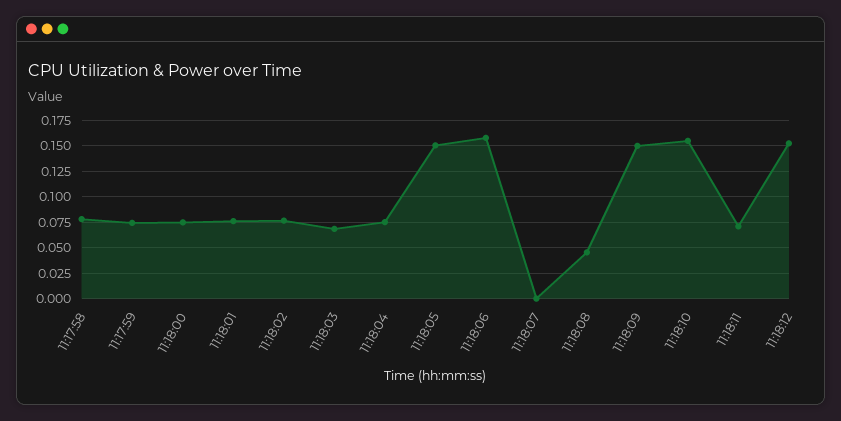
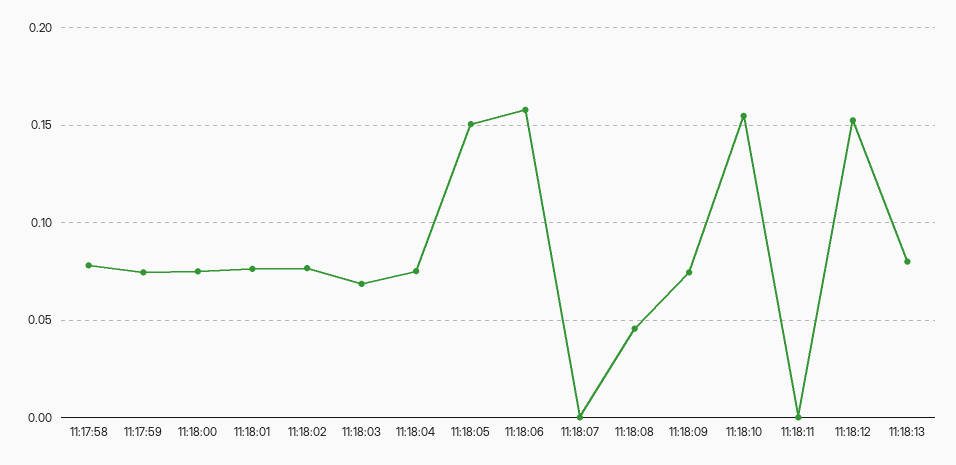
11:18:09: 0.15 -> 0.075
11:18:11: 0.075 -> 0
11:18:13: none -> 0.08

